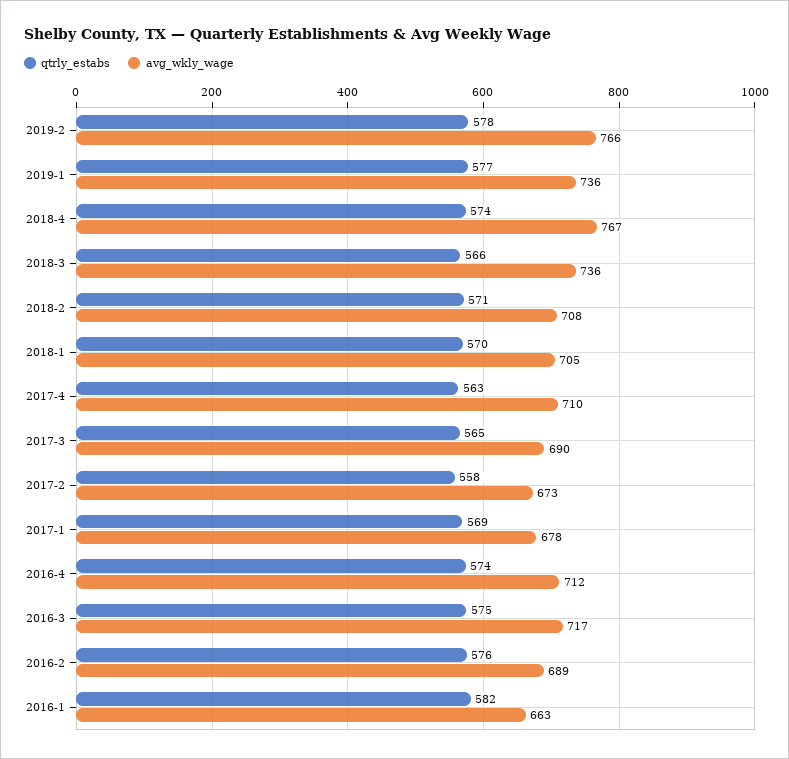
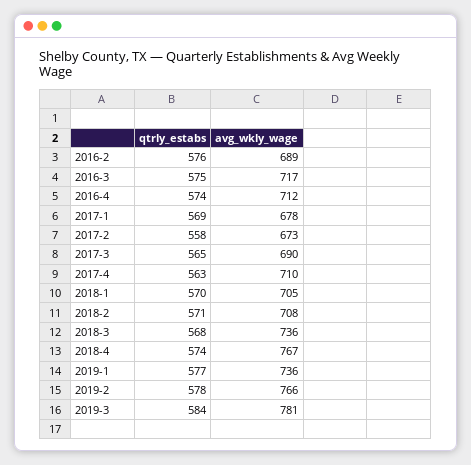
qtrly_estabs, 2018-3: 566 -> 568
qtrly_estabs, 2016-1: 582 -> none
avg_wkly_wage, 2016-1: 663 -> none
qtrly_estabs, 2019-3: none -> 584
avg_wkly_wage, 2019-3: none -> 781

